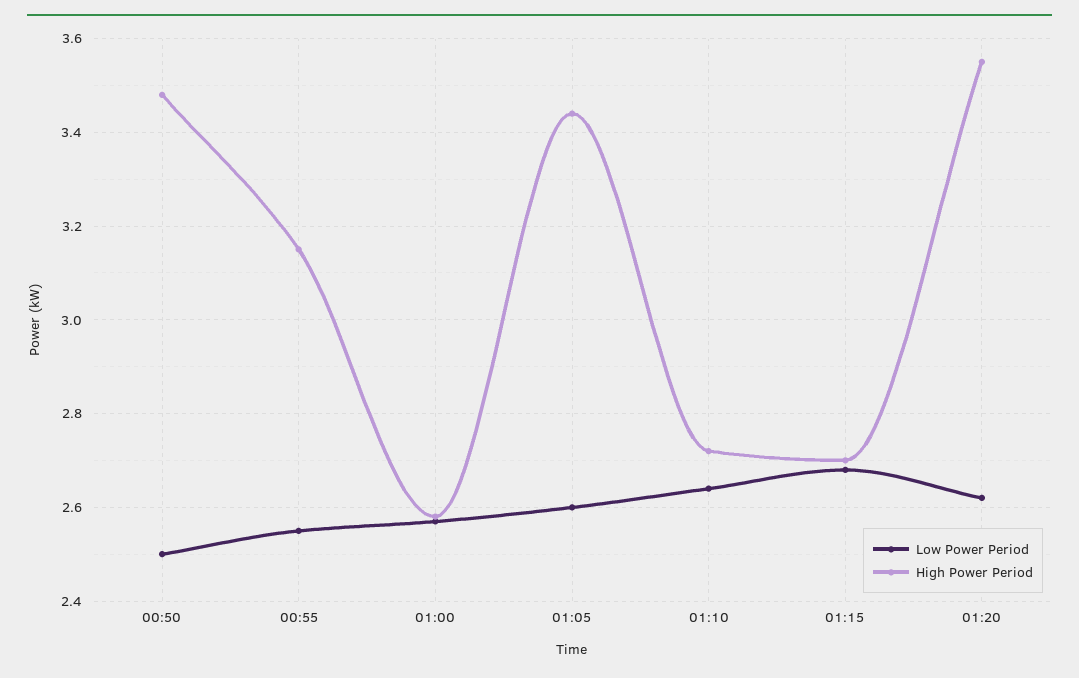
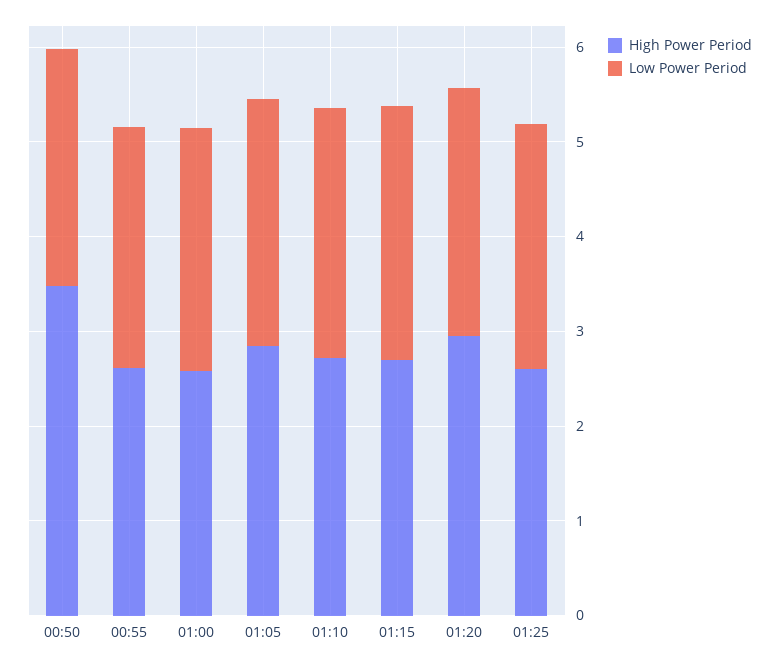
High Power Period, 00:55: 3.15 -> 2.6
High Power Period, 01:05: 3.45 -> 2.8
High Power Period, 01:20: 3.55 -> 3
High Power Period, 01:25: none -> 2.6
Low Power Period, 01:25: none -> 2.6

